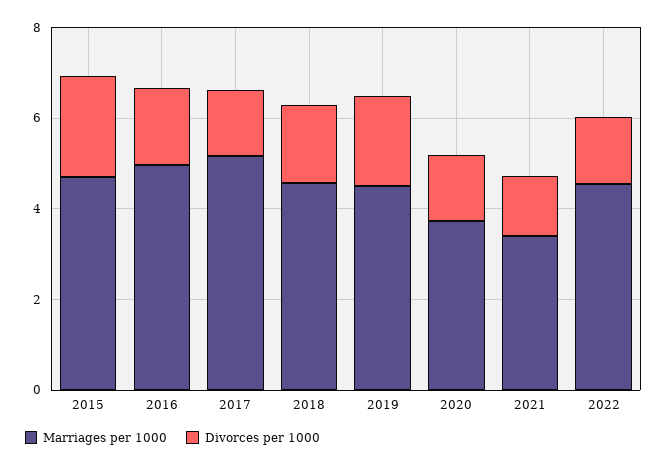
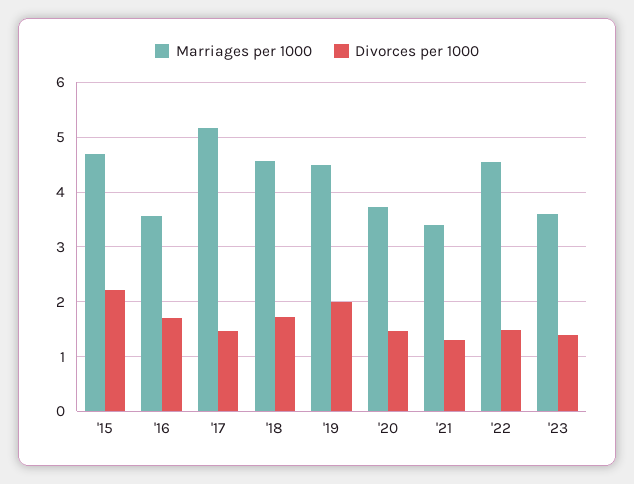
Marriages per 1000, 2016: 5 -> 3.6
Marriages per 1000, '23: none -> 3.6
Divorces per 1000, '23: none -> 1.4

